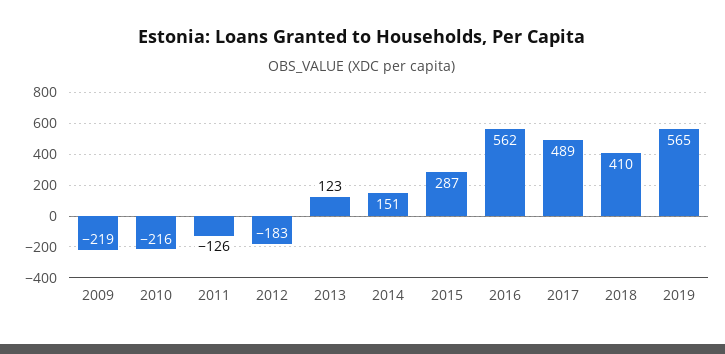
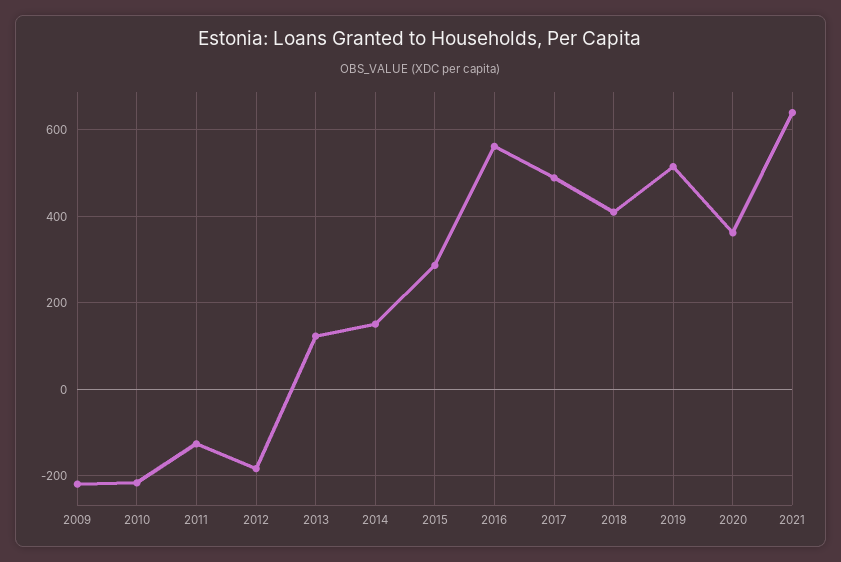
2019: 565 -> 520
2020: none -> 360
2021: none -> 640

